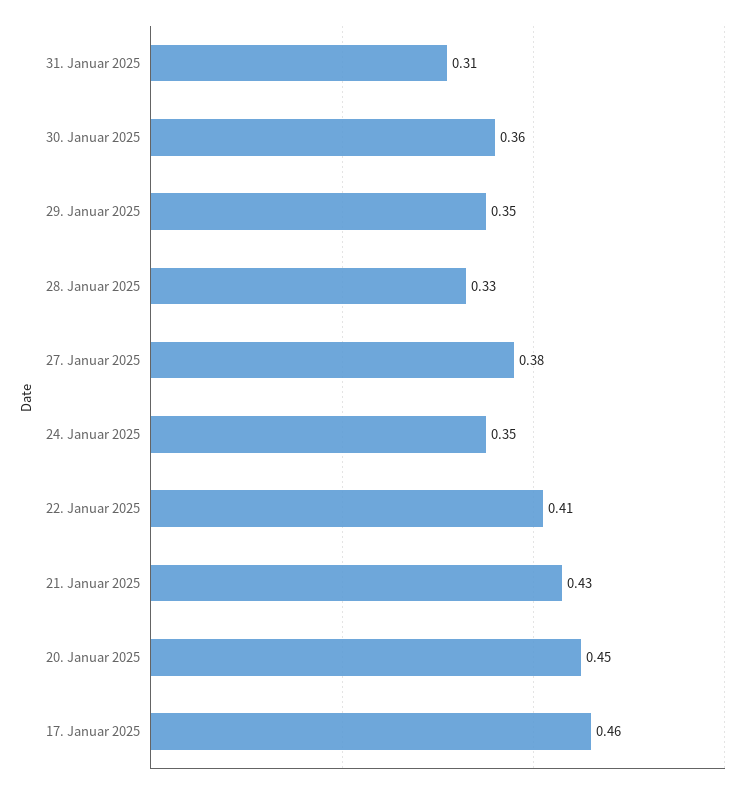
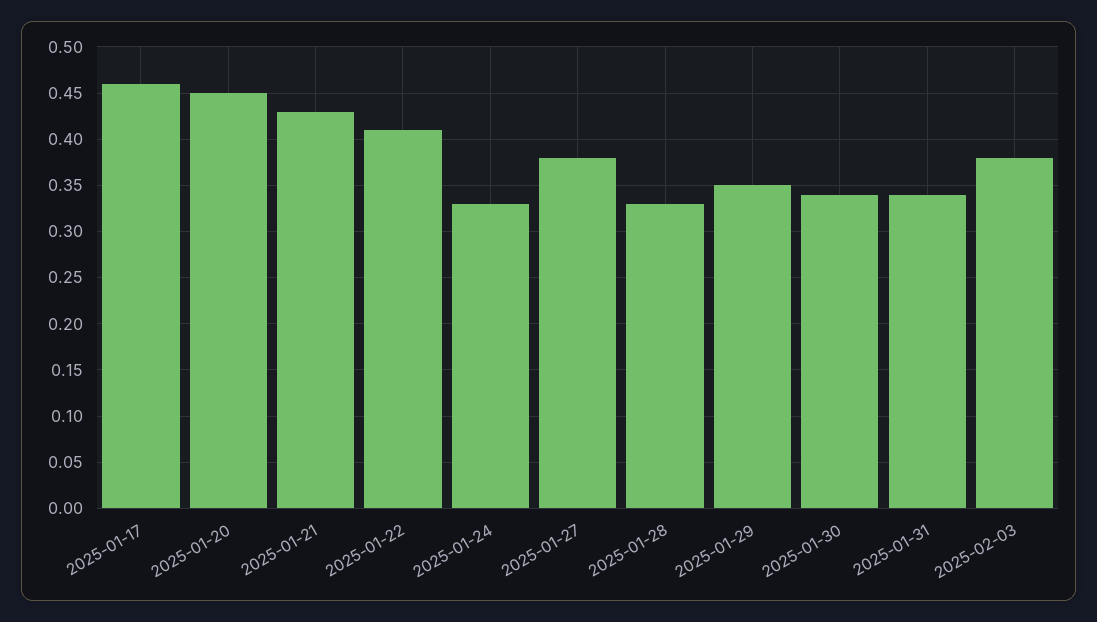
31. Januar 2025: 0.31 -> 0.34
30. Januar 2025: 0.36 -> 0.34
24. Januar 2025: 0.35 -> 0.33
2025-02-03: none -> 0.38

